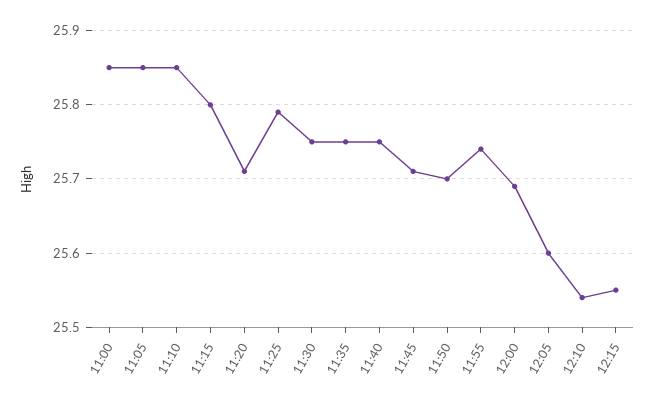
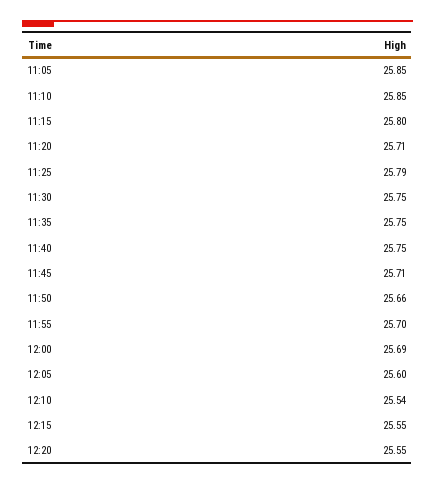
11:00: 25.85 -> none
11:50: 25.7 -> 25.66
11:55: 25.74 -> 25.7
12:20: none -> 25.55

